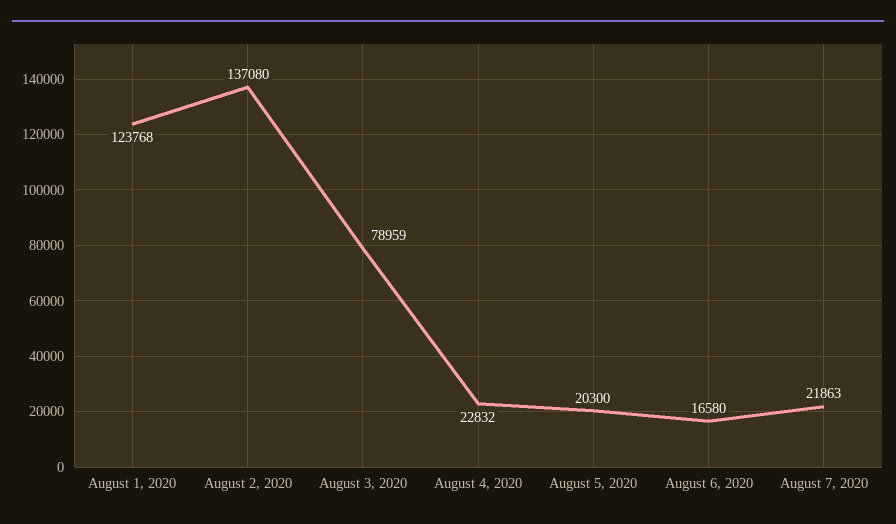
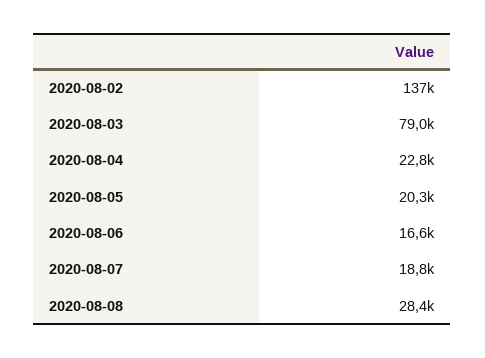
August 1, 2020: 123768 -> none
August 7, 2020: 21863 -> 18800
2020-08-08: none -> 28400

